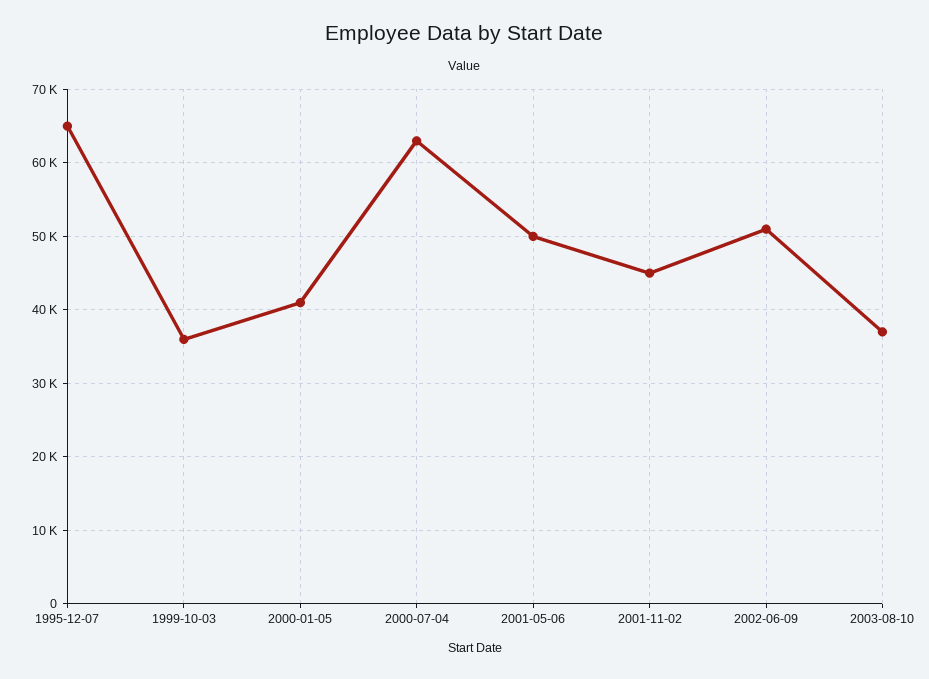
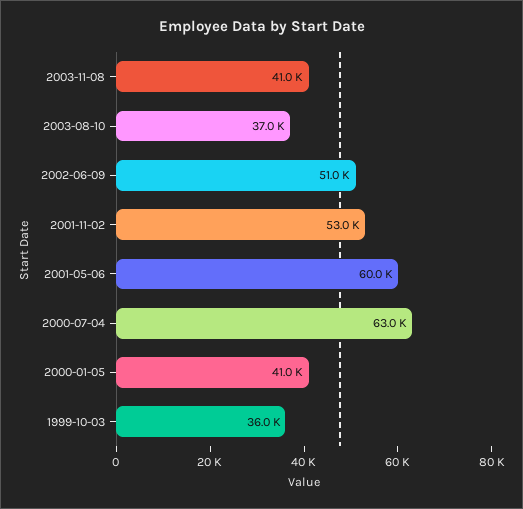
1995-12-07: 65000 -> none
2001-05-06: 50000 -> 60000
2001-11-02: 45000 -> 53000
2003-11-08: none -> 41000

